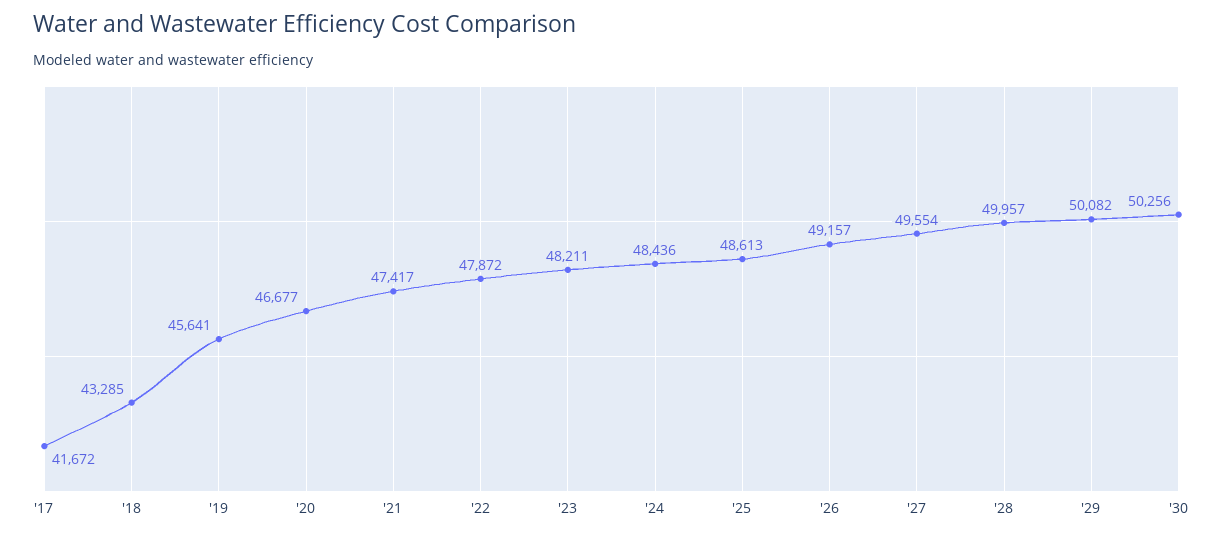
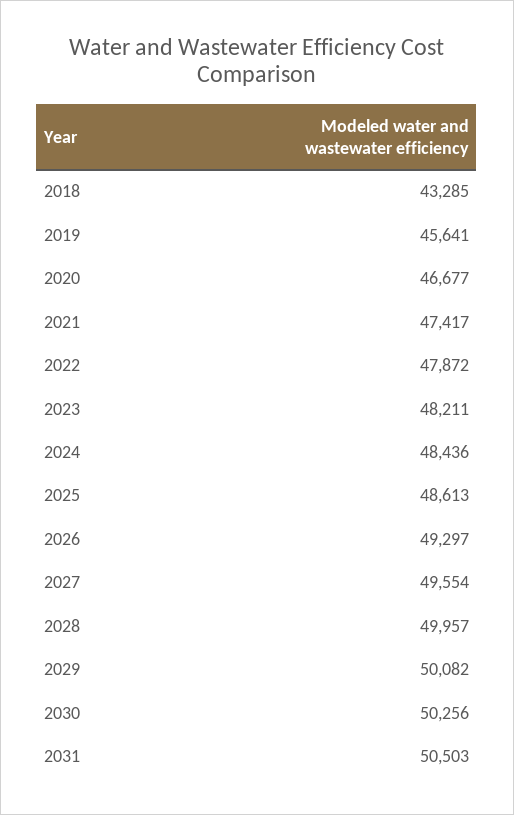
'17: 41672 -> none
'26: 49157 -> 49297
2031: none -> 50503

